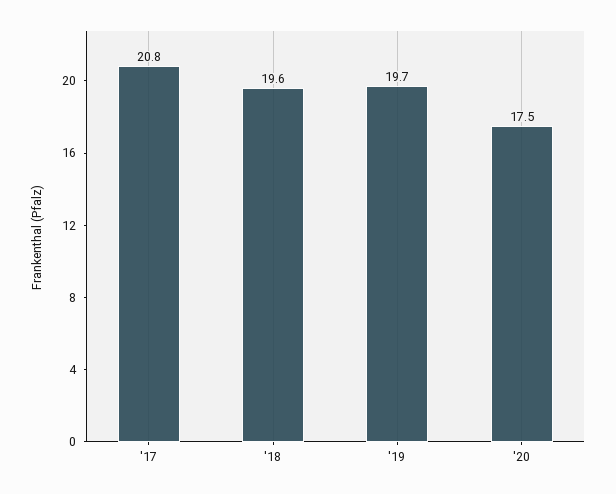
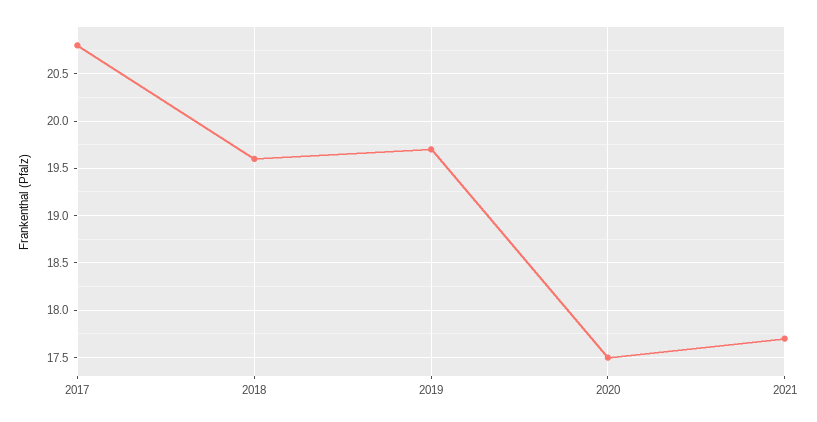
2021: none -> 17.7

